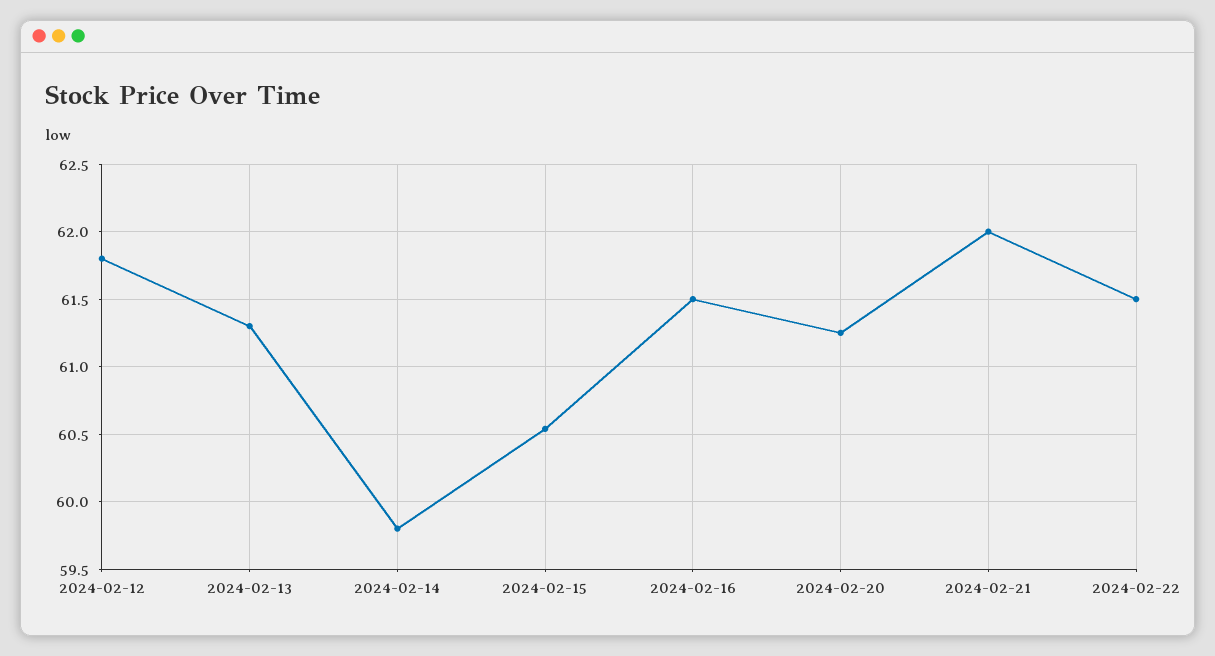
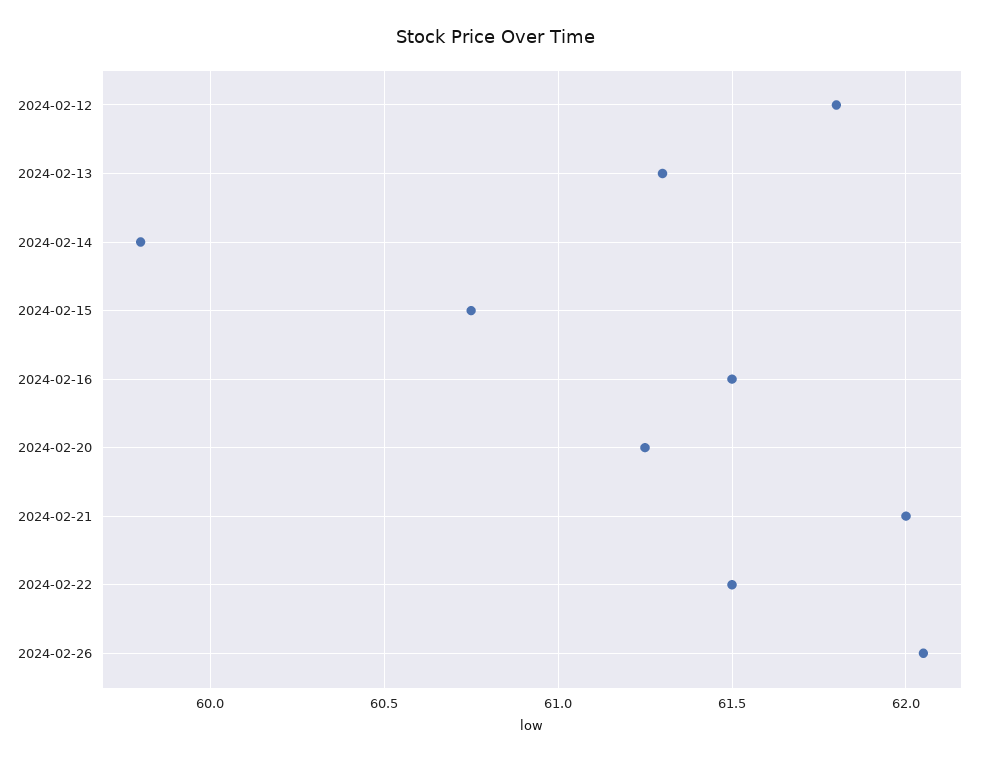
2024-02-15: 60.55 -> 60.75
2024-02-26: none -> 62.05

